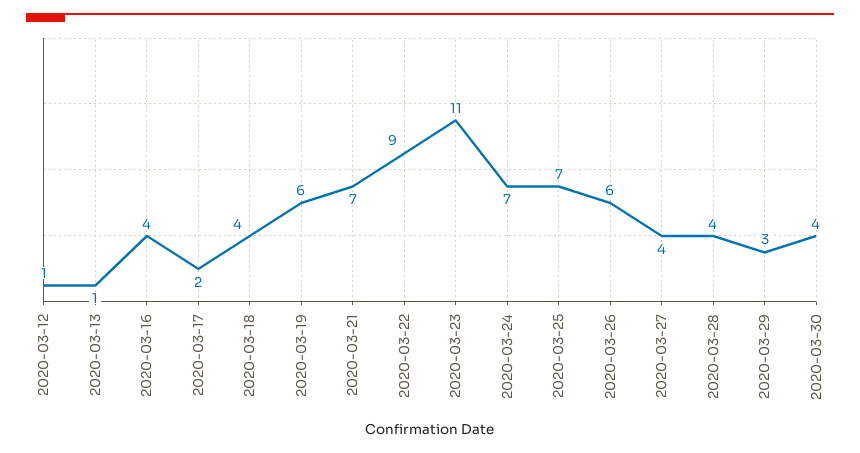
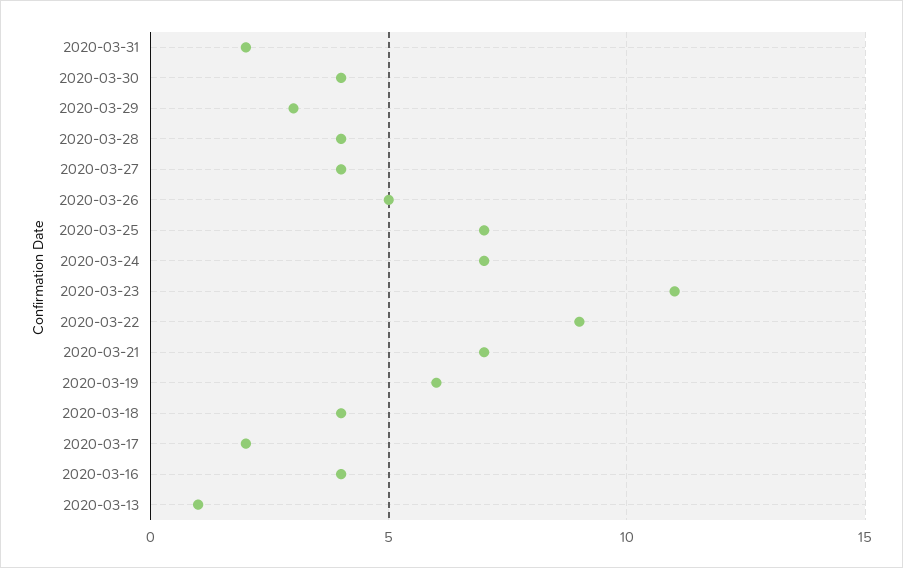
2020-03-12: 1 -> none
2020-03-26: 6 -> 5
2020-03-31: none -> 2

